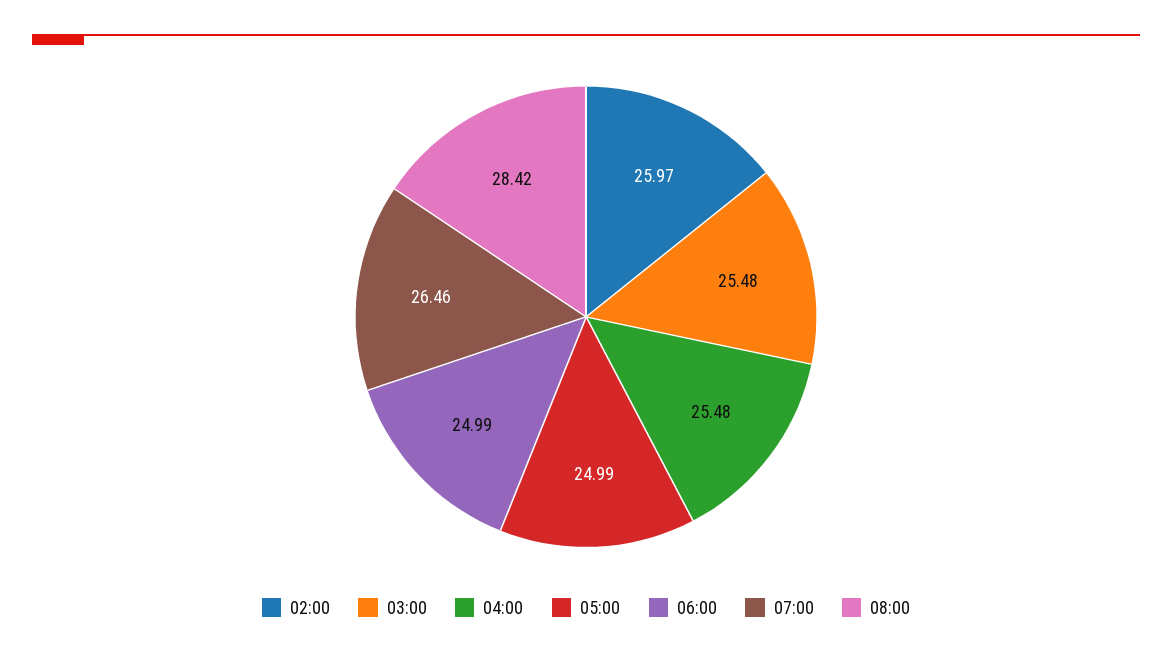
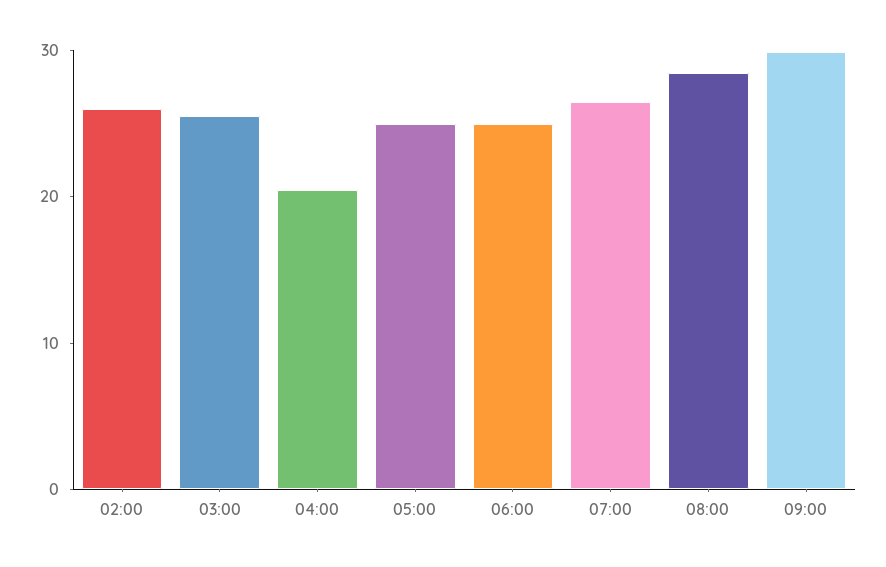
04:00: 25.48 -> 20
09:00: none -> 30

